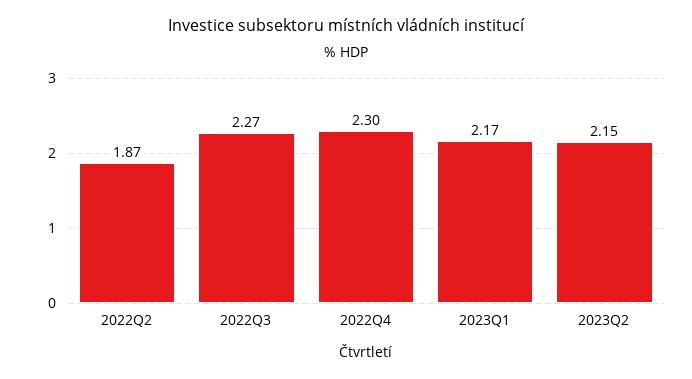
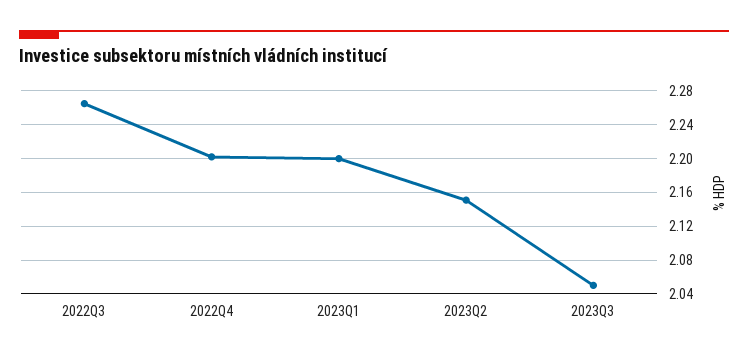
2022Q2: 1.87 -> none
2022Q4: 2.3 -> 2.2
2023Q1: 2.17 -> 2.2
2023Q3: none -> 2.05

